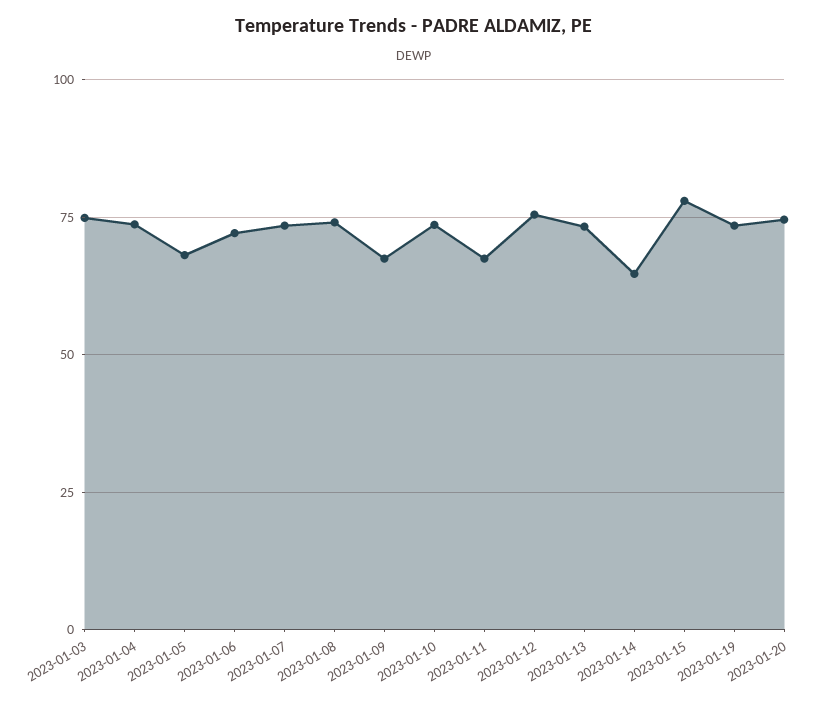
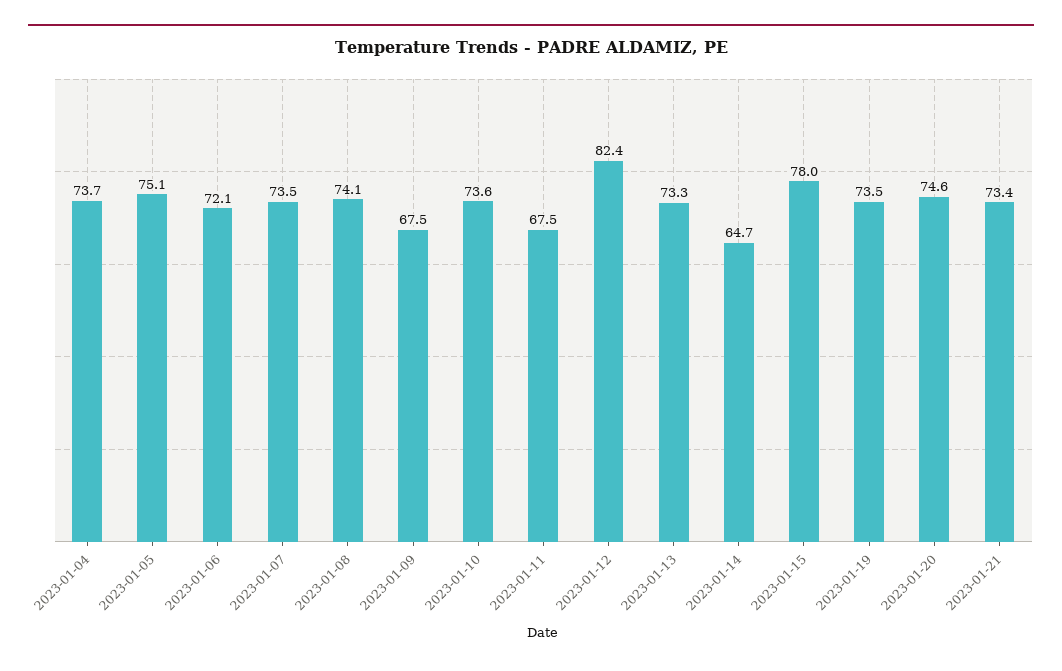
2023-01-03: 75 -> none
2023-01-05: 67.5 -> 75.1
2023-01-12: 75 -> 82.4
2023-01-21: none -> 73.4

